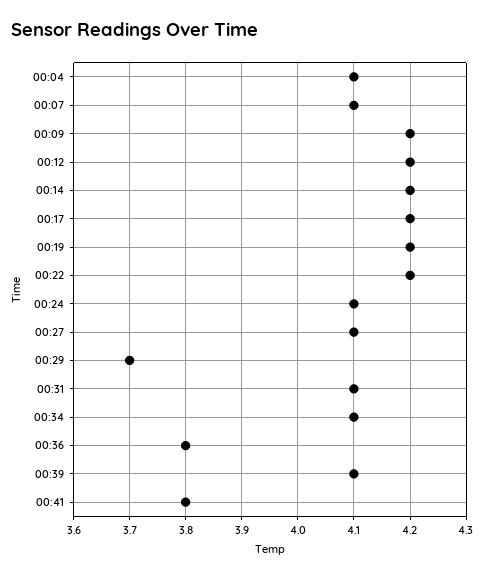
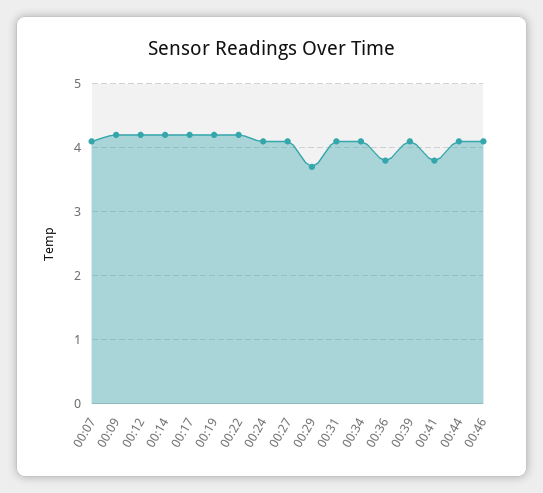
00:04: 4.1 -> none
00:44: none -> 4.1
00:46: none -> 4.1

